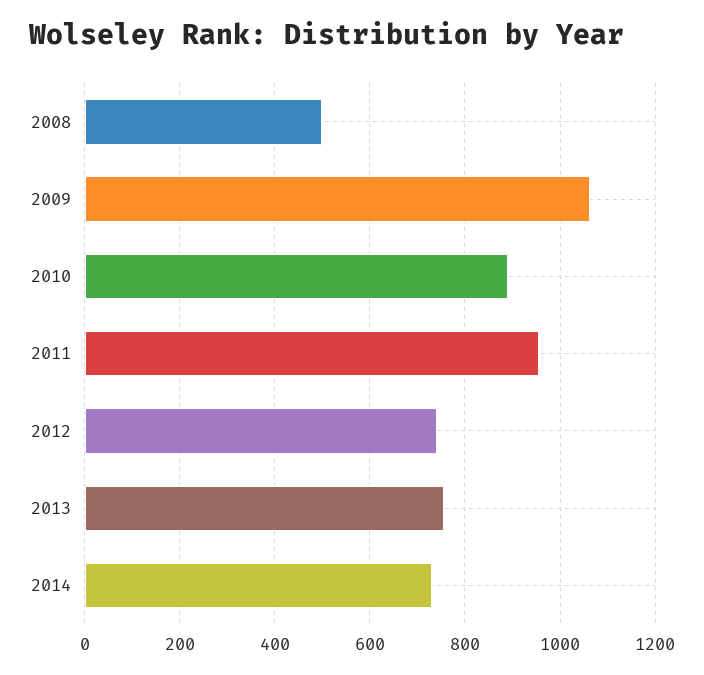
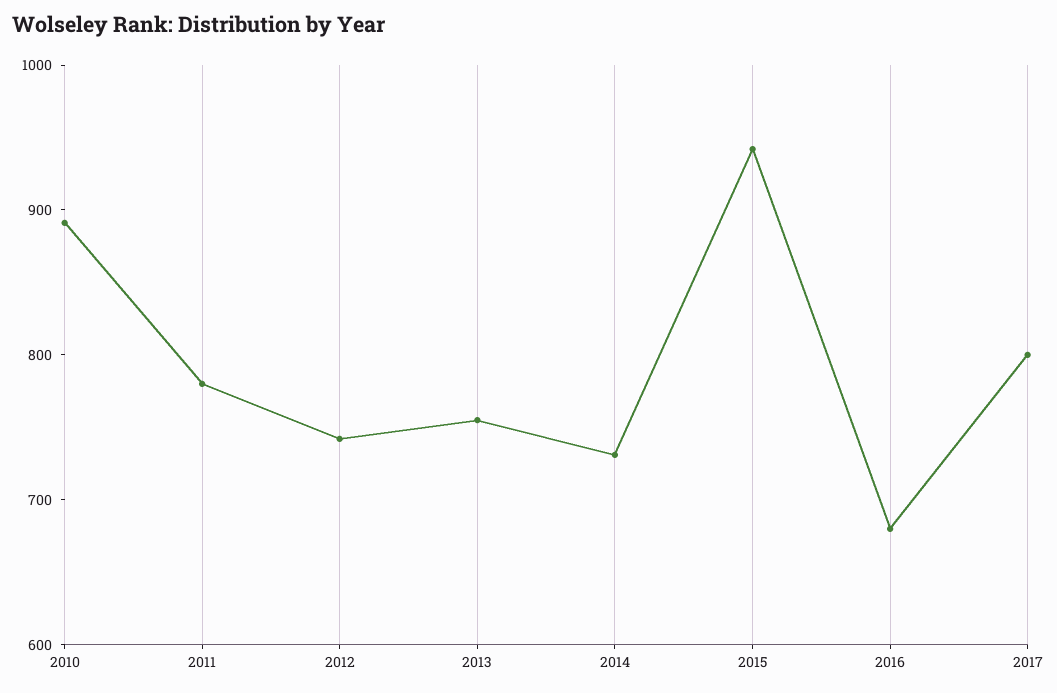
2008: 500 -> none
2009: 1060 -> none
2011: 960 -> 780
2015: none -> 940
2016: none -> 680
2017: none -> 800

